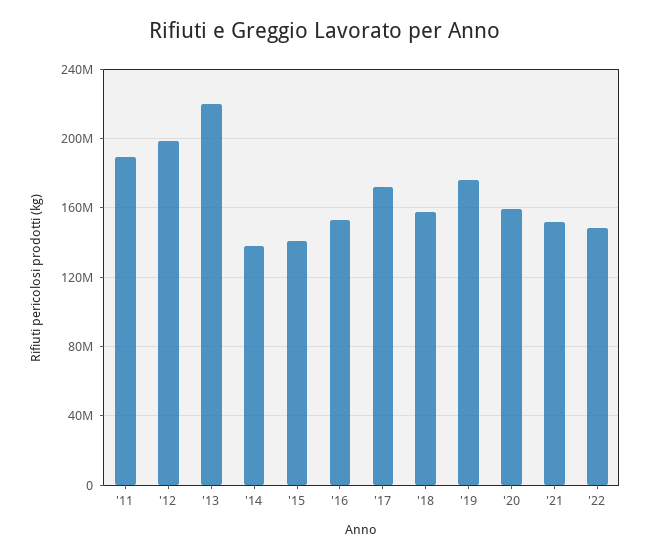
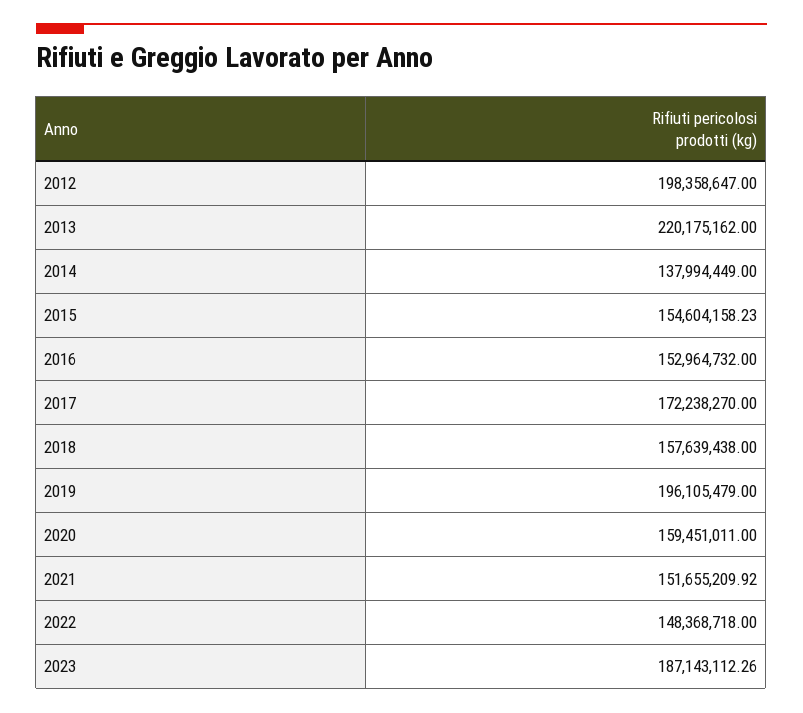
'11: 190000000 -> none
'15: 140000000 -> 154604158.23
'19: 175000000 -> 196105479
2023: none -> 187143112.26

